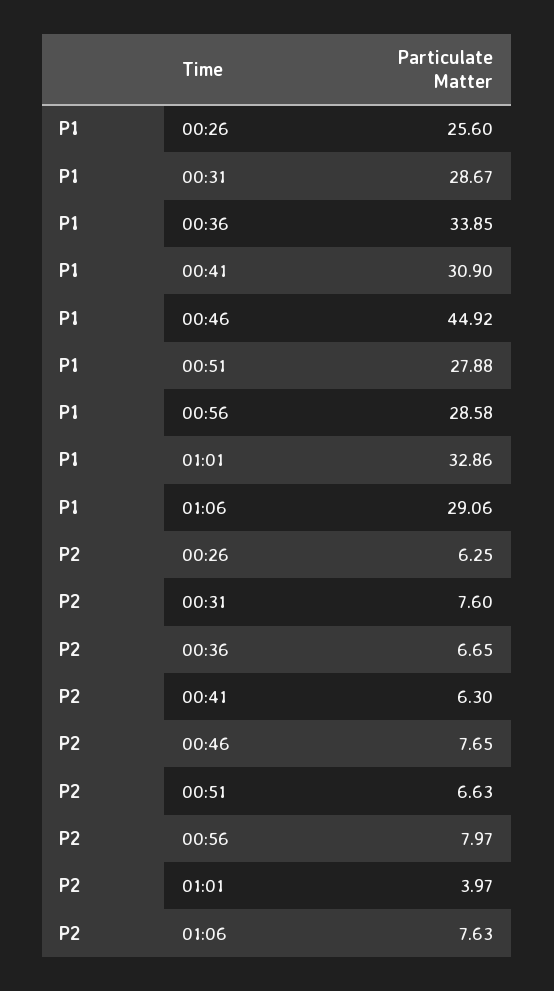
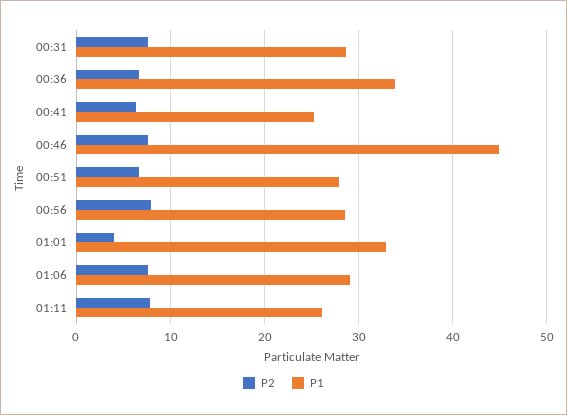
P1, 00:26: 25.6 -> none
P1, 00:41: 30.9 -> 25
P2, 00:26: 6.25 -> none
P2, 01:11: none -> 8
P1, 01:11: none -> 26

